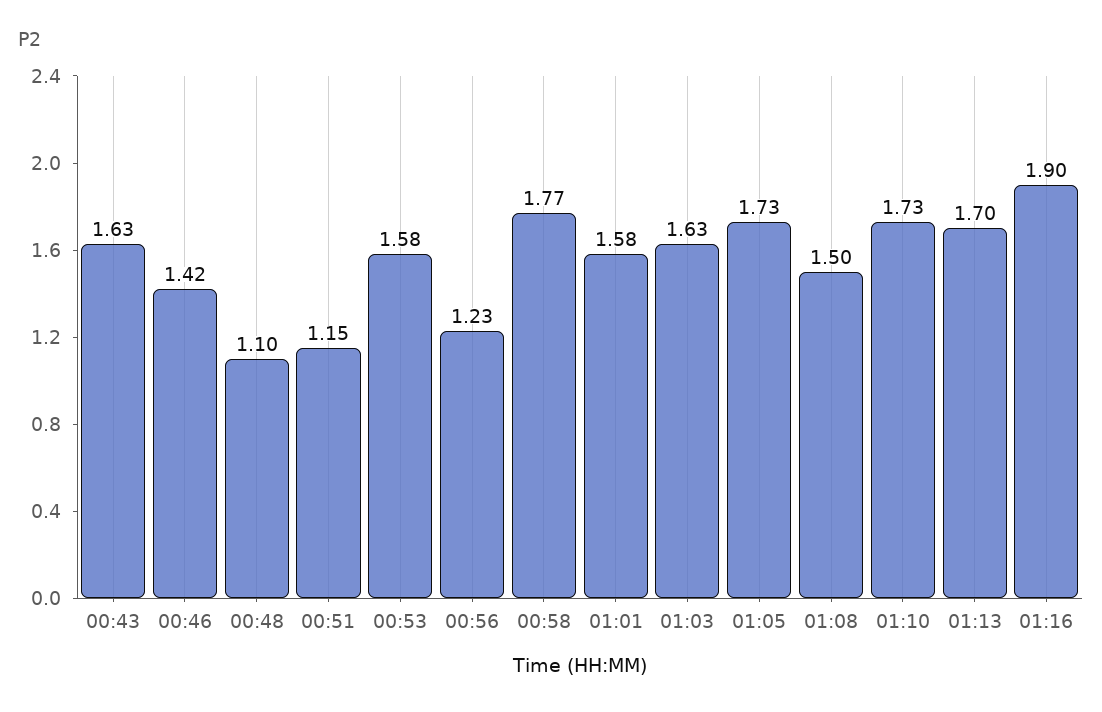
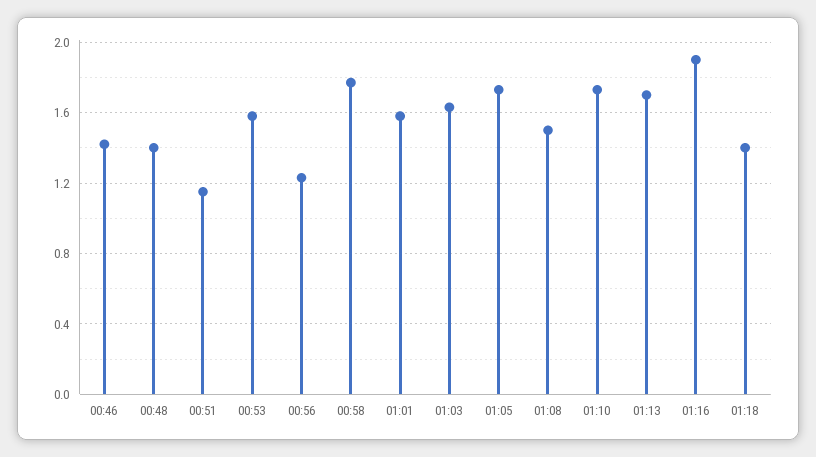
00:43: 1.63 -> none
00:48: 1.1 -> 1.4
01:18: none -> 1.4

